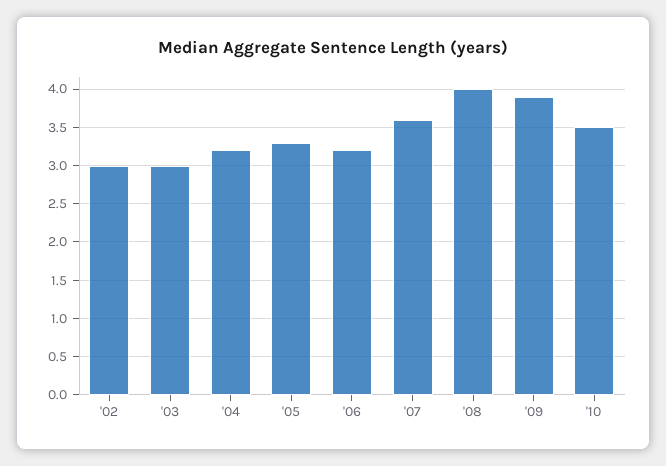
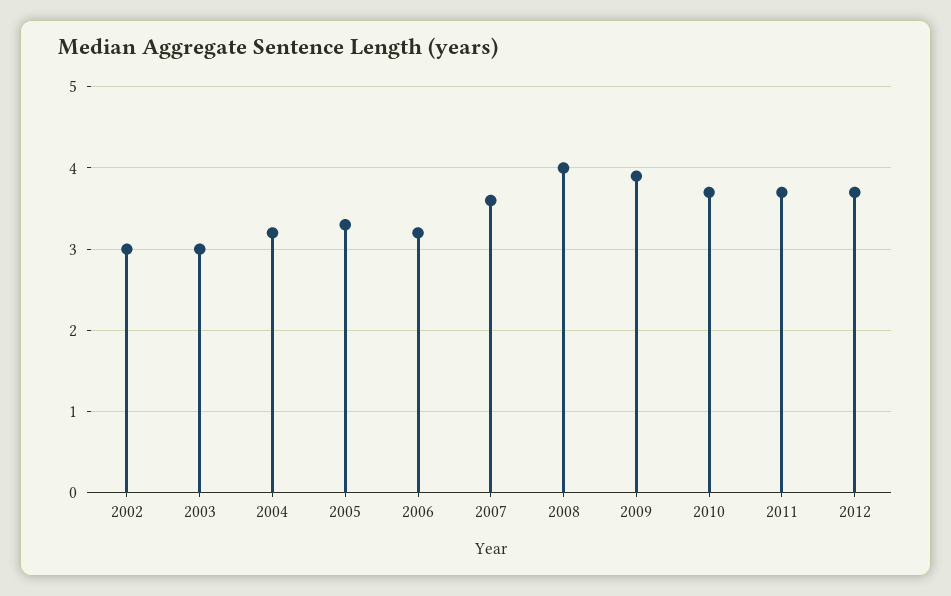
'10: 3.5 -> 3.7
2011: none -> 3.7
2012: none -> 3.7

